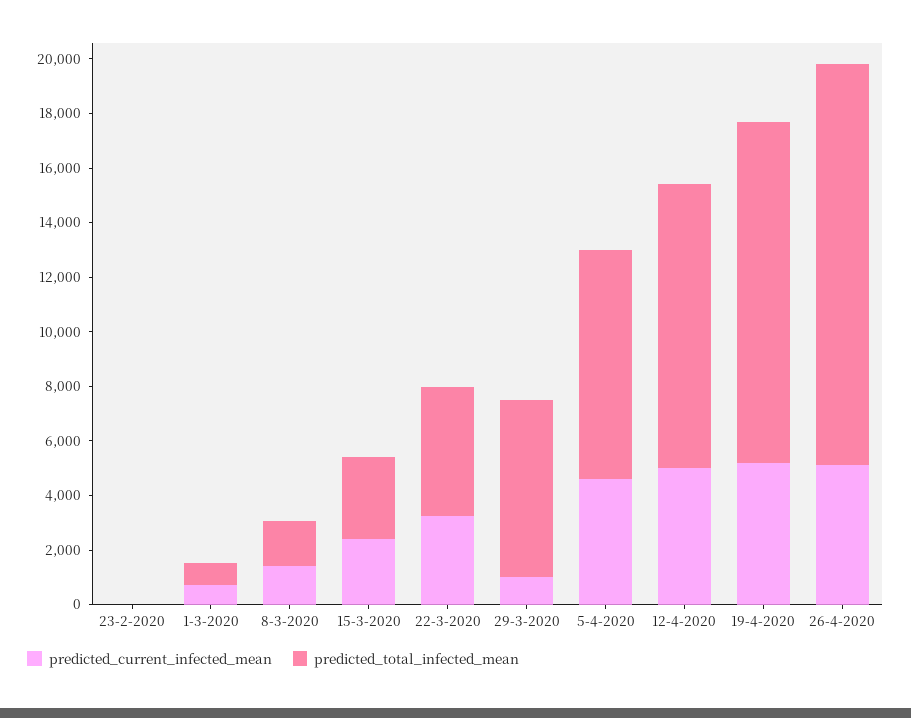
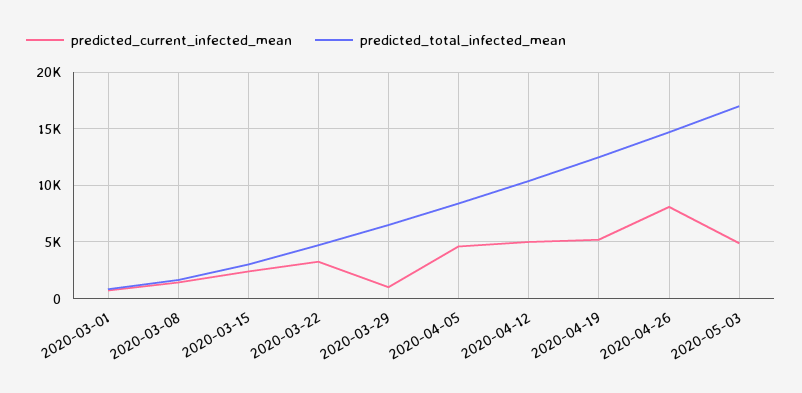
predicted_current_infected_mean, 23-2-2020: 0 -> none
predicted_total_infected_mean, 23-2-2020: 0 -> none
predicted_current_infected_mean, 26-4-2020: 5000 -> 8000
predicted_current_infected_mean, 2020-05-03: none -> 5000
predicted_total_infected_mean, 2020-05-03: none -> 17000

